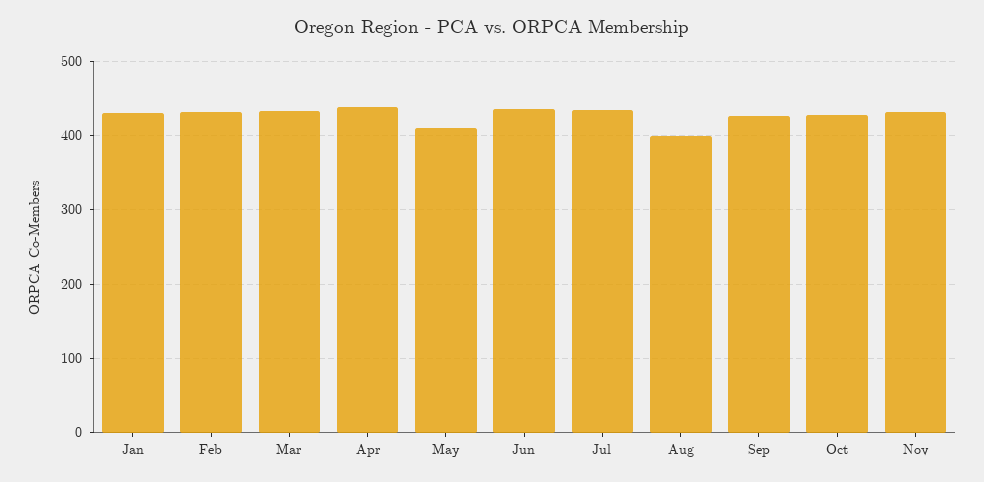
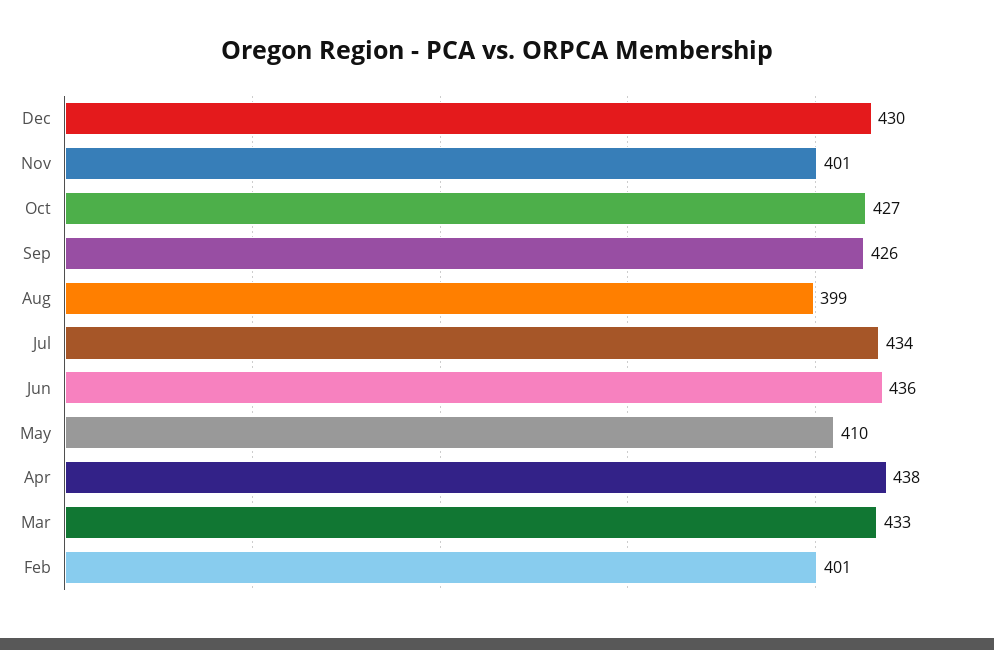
Jan: 430 -> none
Feb: 430 -> 401
Nov: 430 -> 401
Dec: none -> 430

